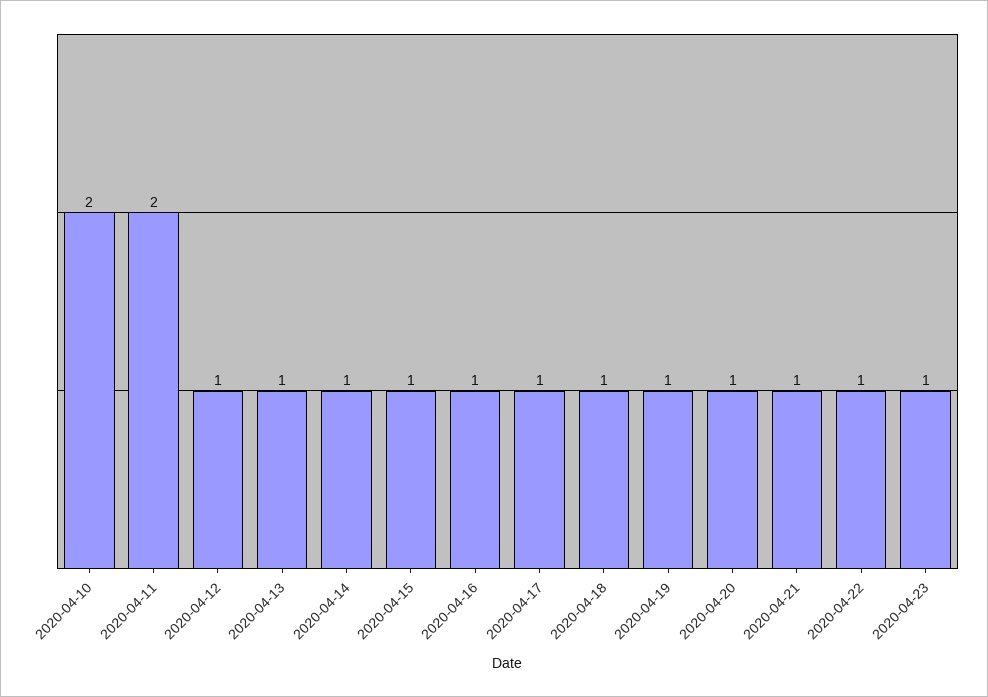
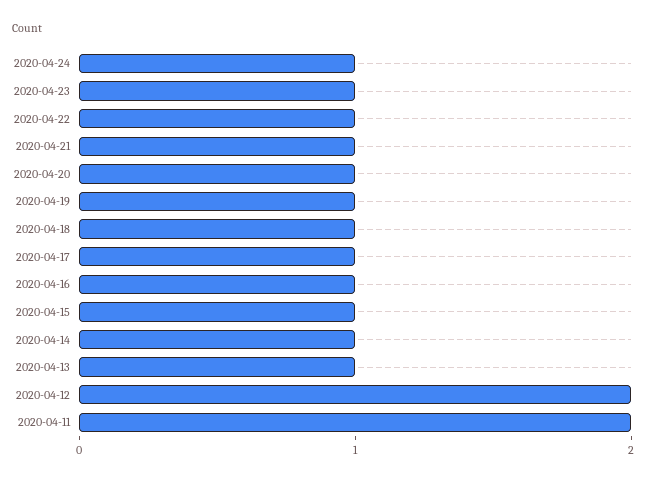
2020-04-10: 2 -> none
2020-04-12: 1 -> 2
2020-04-24: none -> 1

